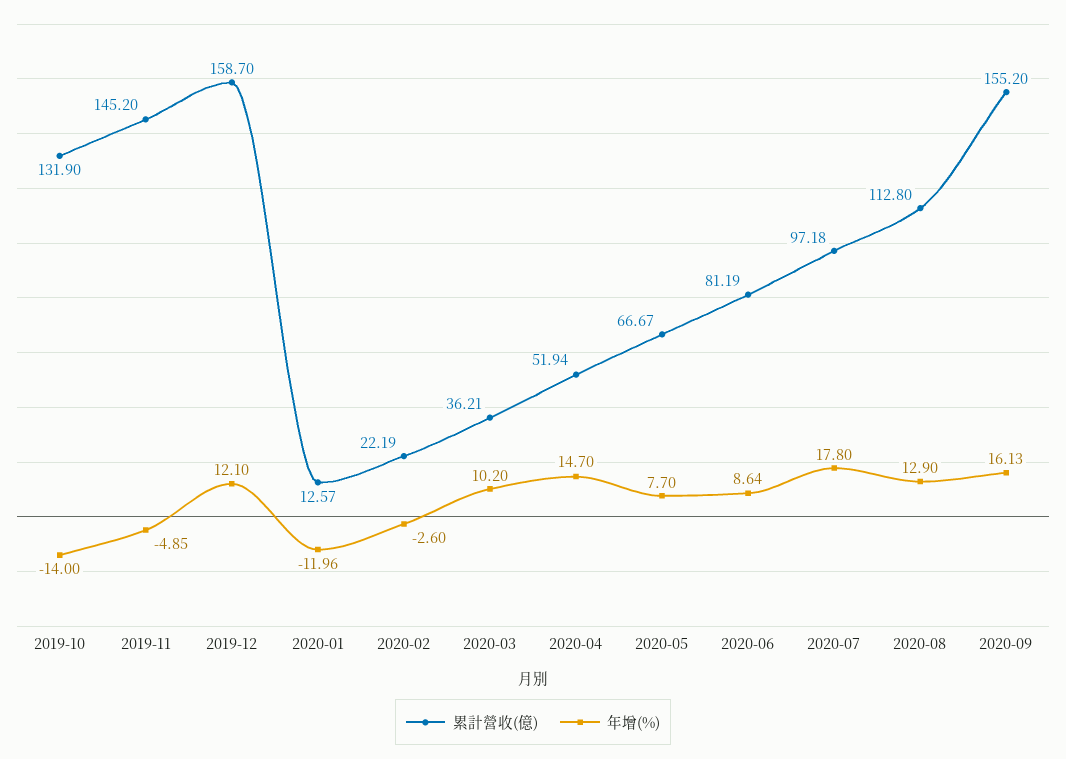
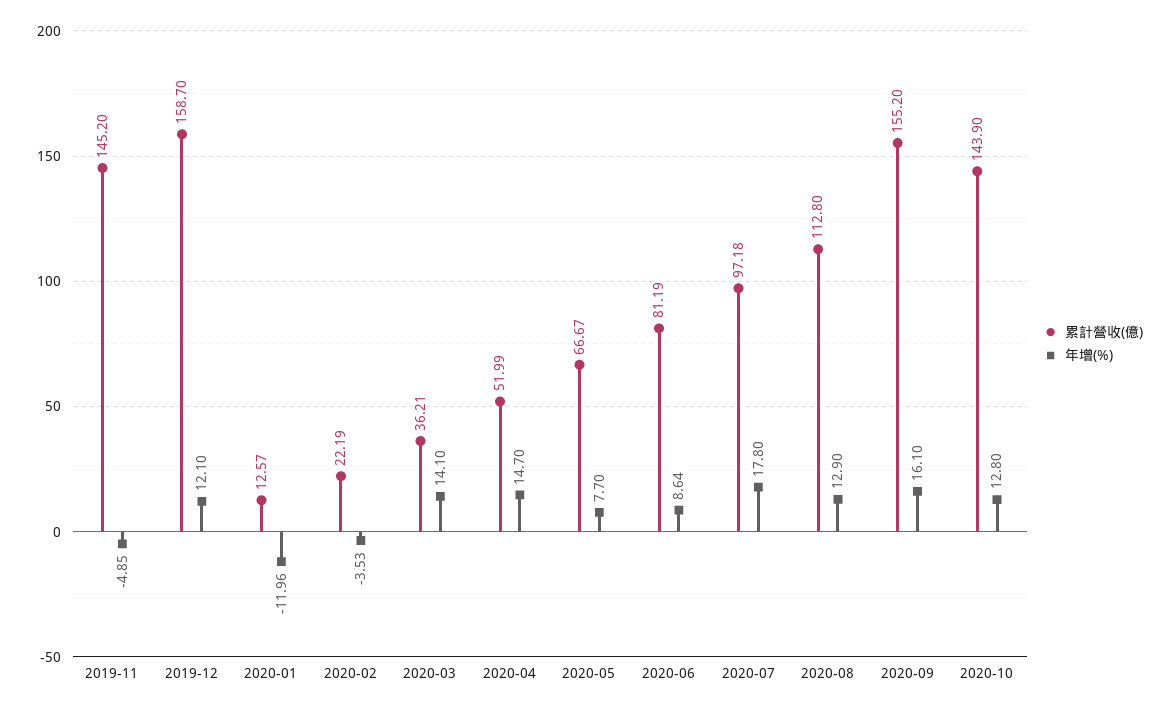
累計營收(億), 2019-10: 131.9 -> none
年增(%), 2019-10: -14 -> none
年增(%), 2020-02: -2.6 -> -3.53
年增(%), 2020-03: 10.2 -> 14.1
累計營收(億), 2020-04: 51.94 -> 51.99
年增(%), 2020-09: 16.13 -> 16.1
累計營收(億), 2020-10: none -> 143.9
年增(%), 2020-10: none -> 12.8

